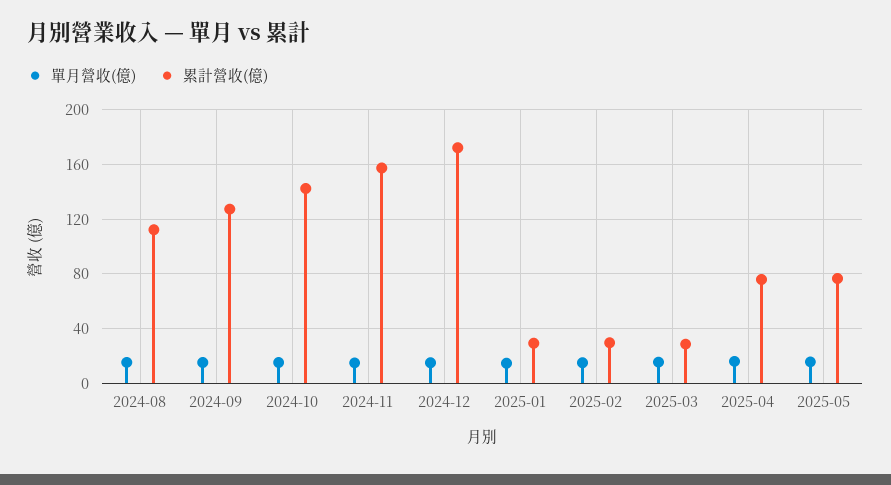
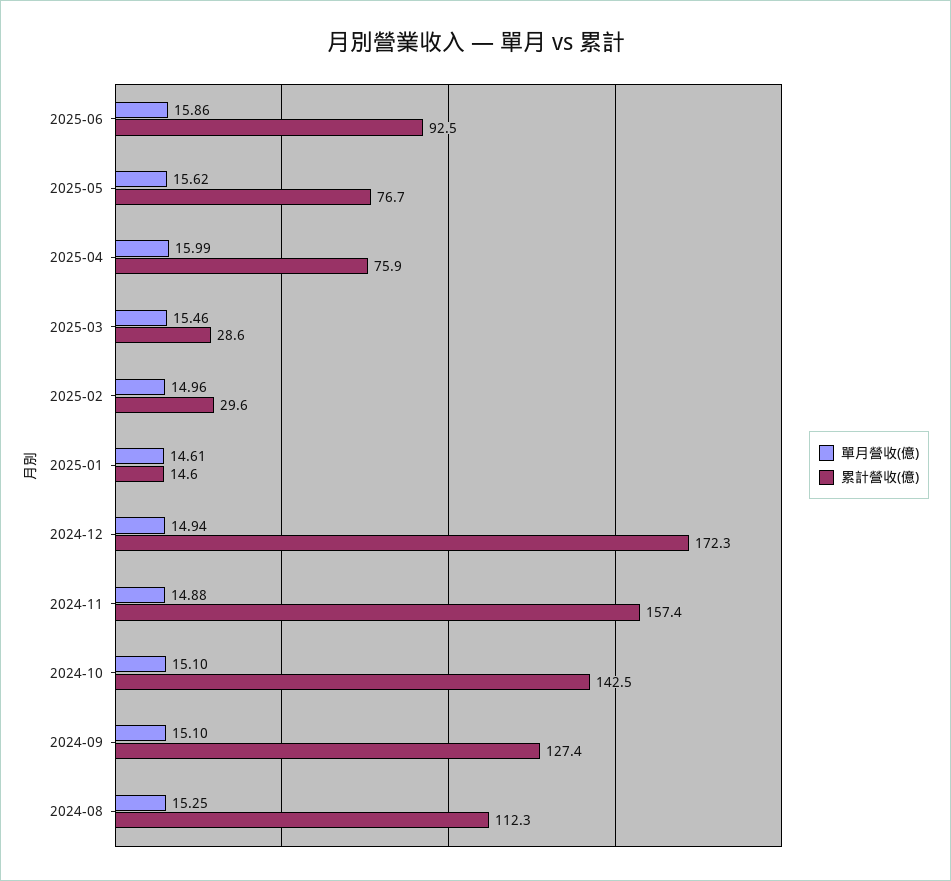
累計營收(億), 2025-01: 30 -> 14.6
單月營收(億), 2025-06: none -> 15.86
累計營收(億), 2025-06: none -> 92.5

